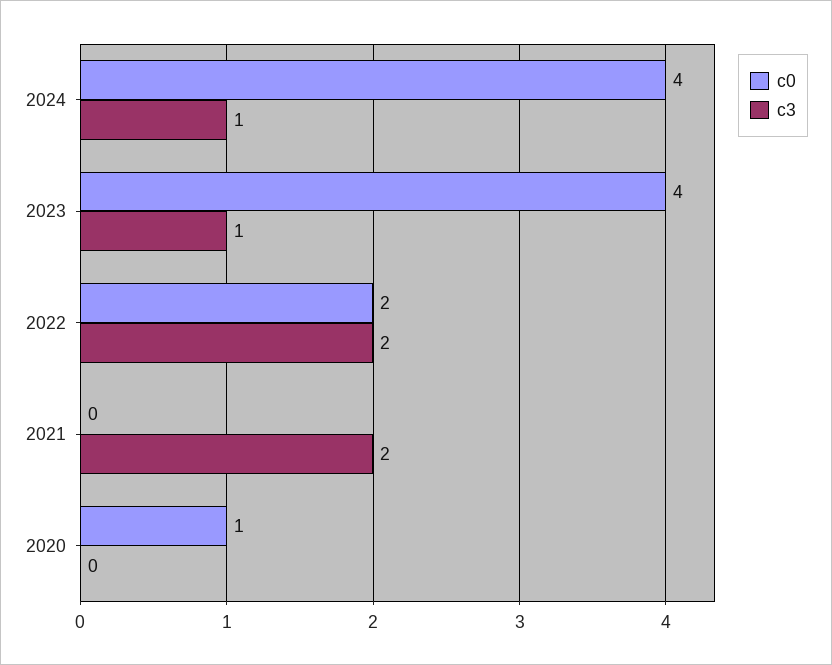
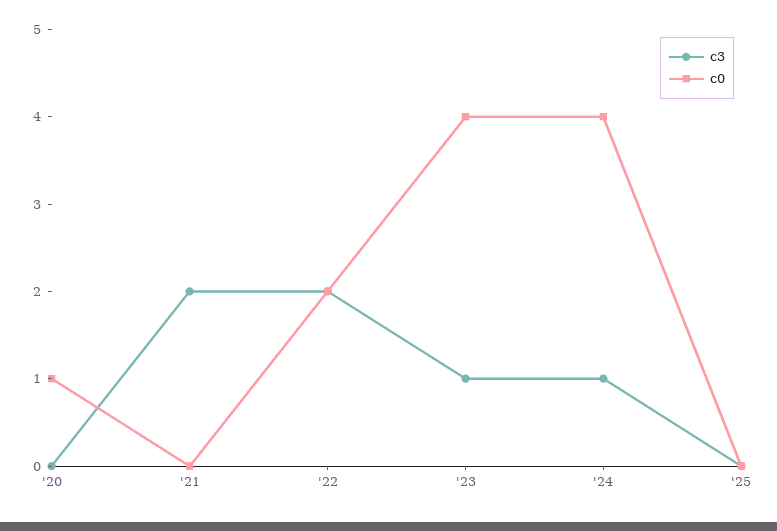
c3, '25: none -> 0
c0, '25: none -> 0

